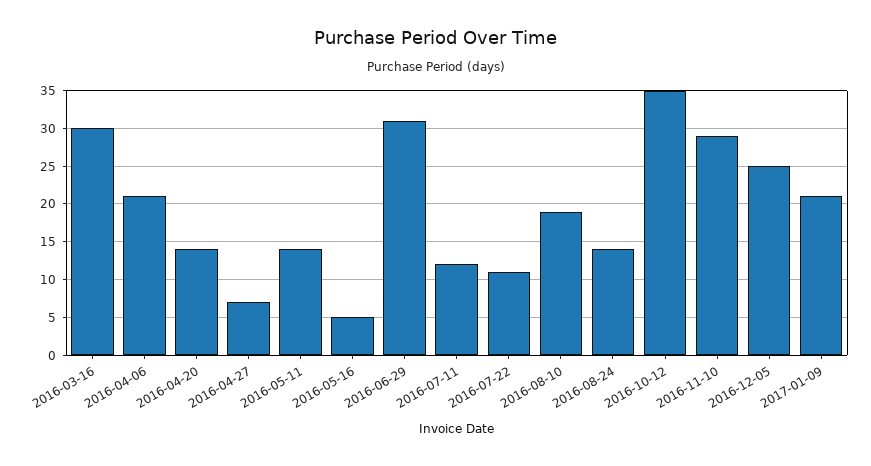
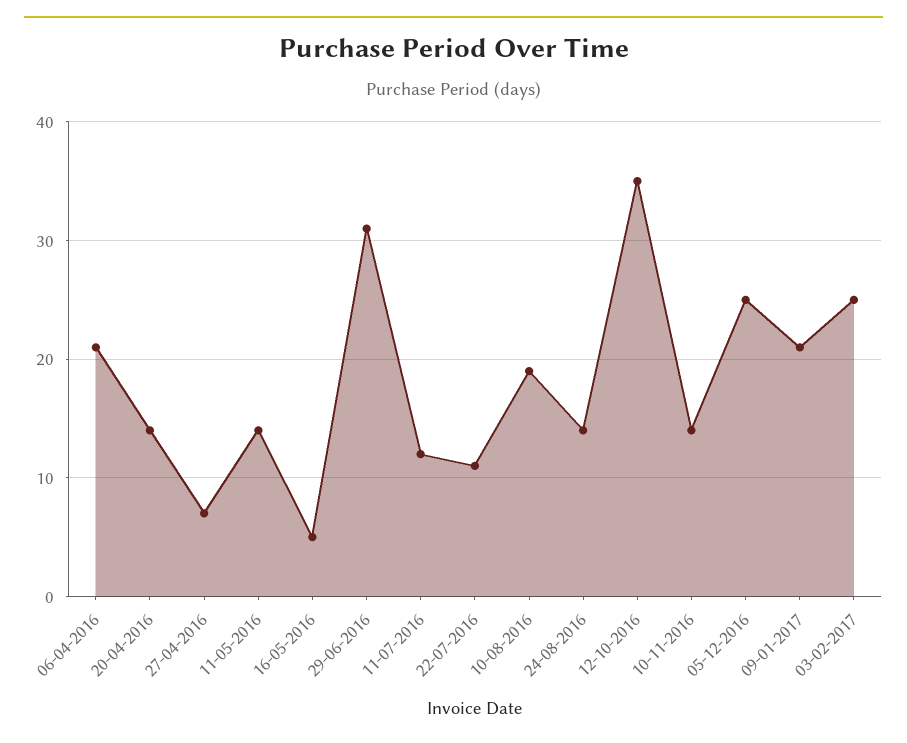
2016-03-16: 30 -> none
2016-11-10: 29 -> 14
03-02-2017: none -> 25

